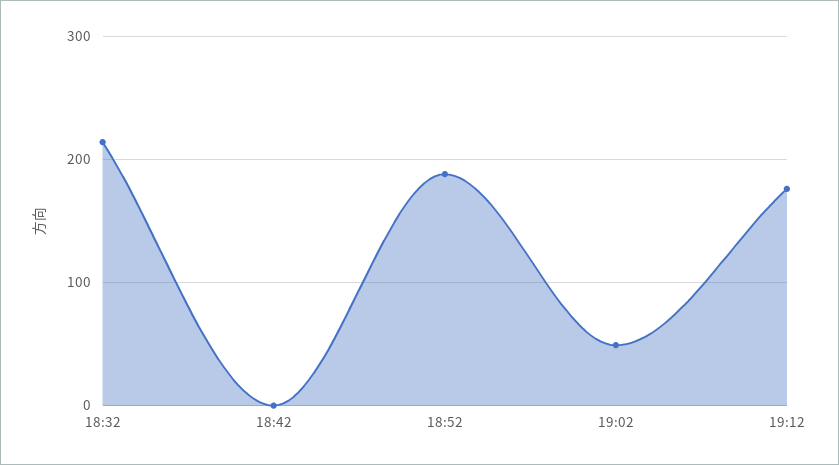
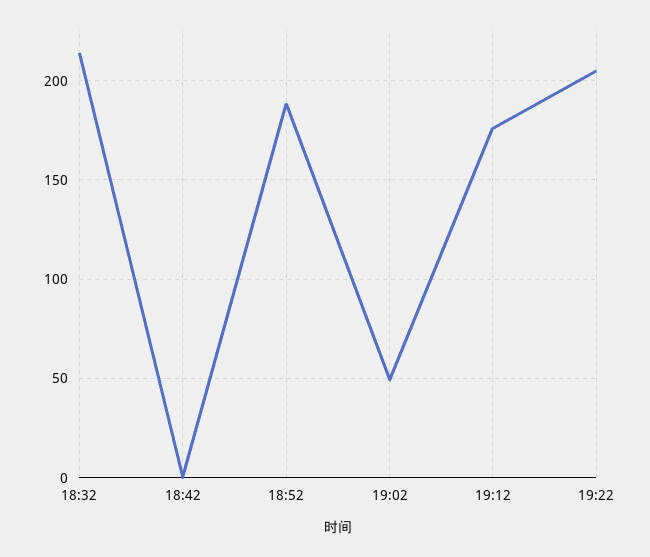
19:22: none -> 205

